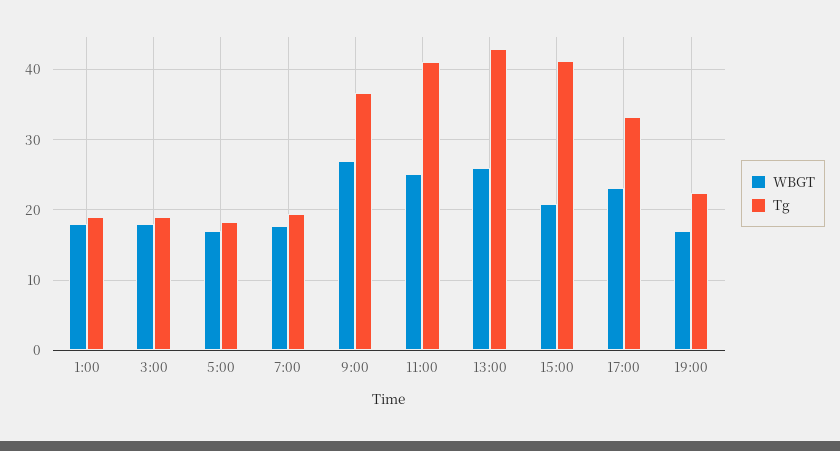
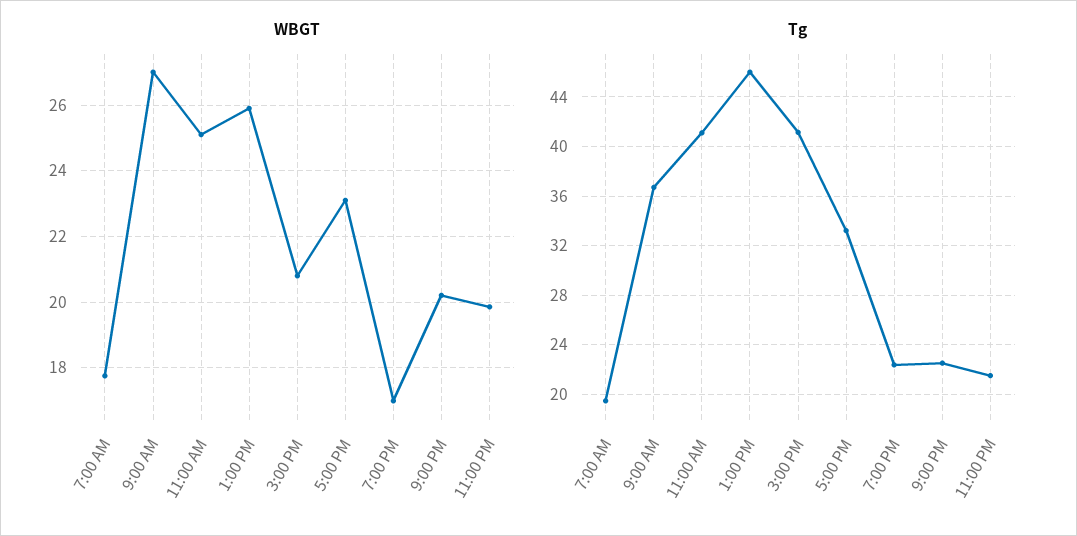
WBGT, 1:00: 18 -> none
Tg, 1:00: 19 -> none
WBGT, 3:00: 18 -> none
Tg, 3:00: 19 -> none
WBGT, 5:00: 17 -> none
Tg, 5:00: 18 -> none
Tg, 13:00: 43 -> 46
WBGT, 9:00 PM: none -> 20.2
WBGT, 11:00 PM: none -> 19.8
Tg, 9:00 PM: none -> 22.5
Tg, 11:00 PM: none -> 21.5

